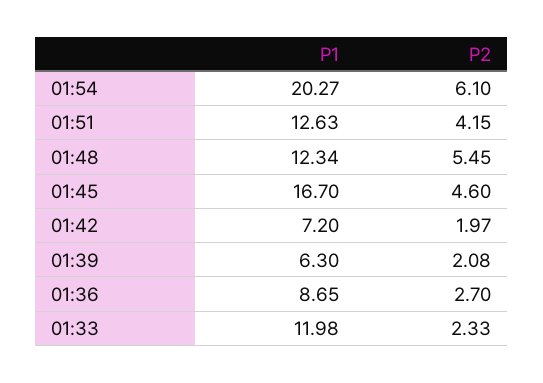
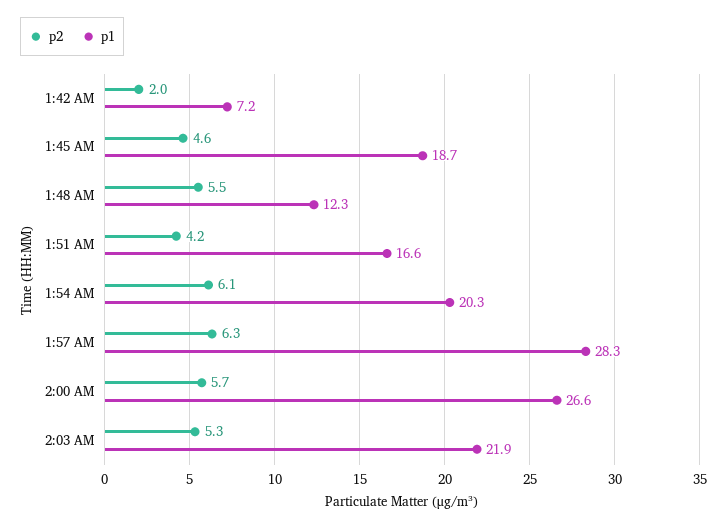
P1, 01:51: 12.63 -> 16.6
P1, 01:45: 16.7 -> 18.7
P1, 01:39: 6.3 -> none
P2, 01:39: 2.08 -> none
P1, 01:36: 8.65 -> none
P2, 01:36: 2.7 -> none
P1, 01:33: 11.98 -> none
P2, 01:33: 2.33 -> none
P2, 1:57 AM: none -> 6.3
P1, 1:57 AM: none -> 28.3
P2, 2:00 AM: none -> 5.7
P1, 2:00 AM: none -> 26.6
P2, 2:03 AM: none -> 5.3
P1, 2:03 AM: none -> 21.9

